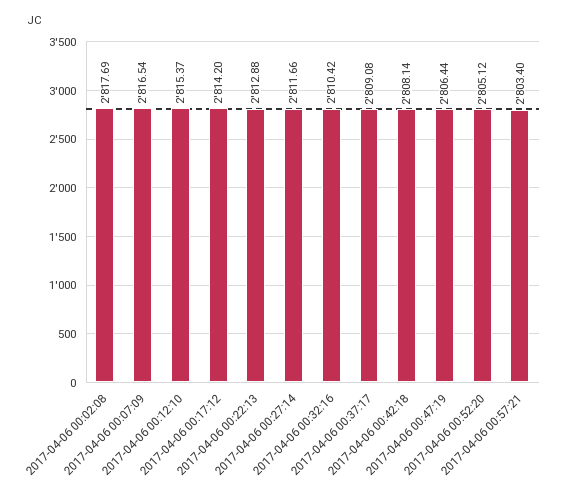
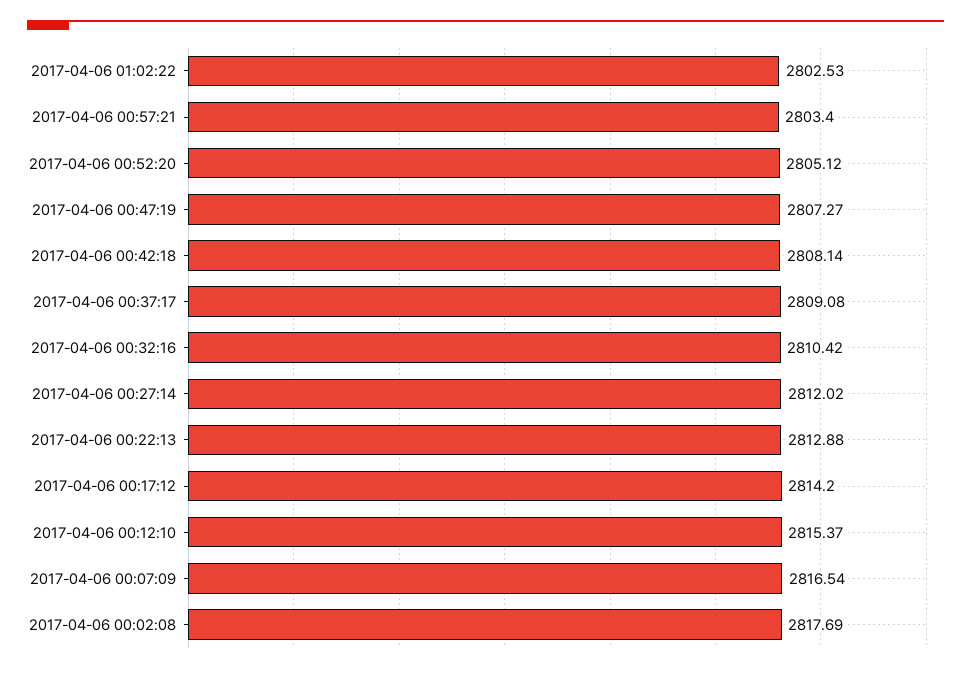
2017-04-06 00:27:14: 2811.66 -> 2812.02
2017-04-06 00:47:19: 2806.44 -> 2807.27
2017-04-06 01:02:22: none -> 2802.53

